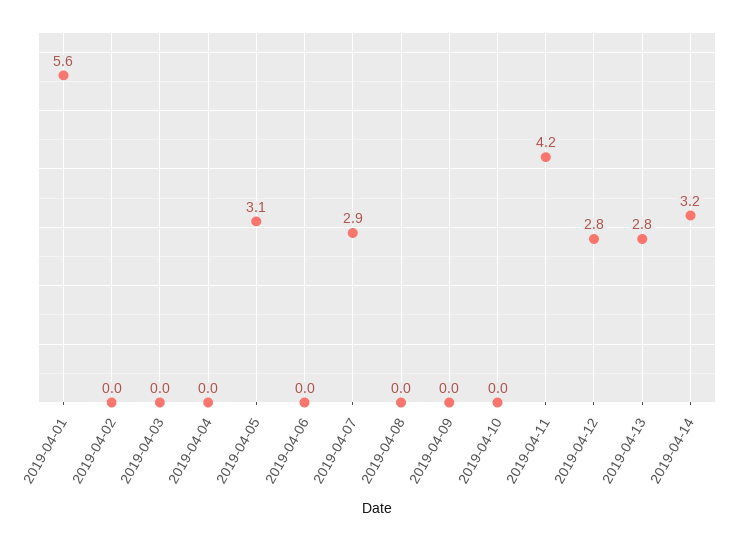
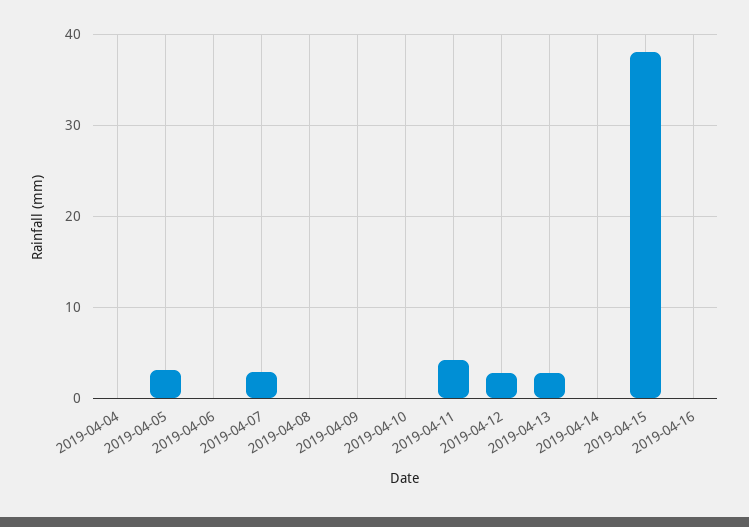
2019-04-01: 5.6 -> none
2019-04-02: 0 -> none
2019-04-03: 0 -> none
2019-04-14: 3.2 -> 0
2019-04-15: none -> 38
2019-04-16: none -> 0

